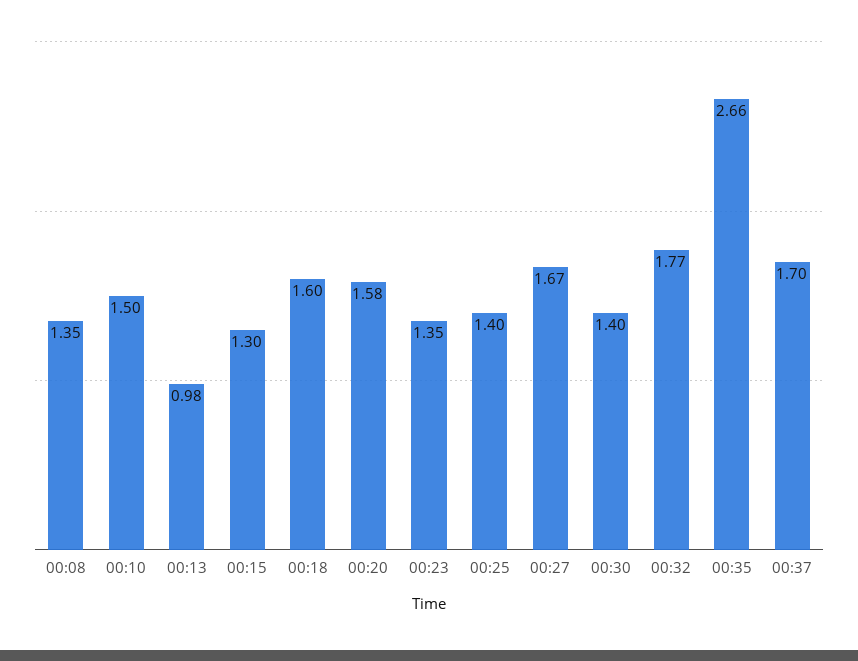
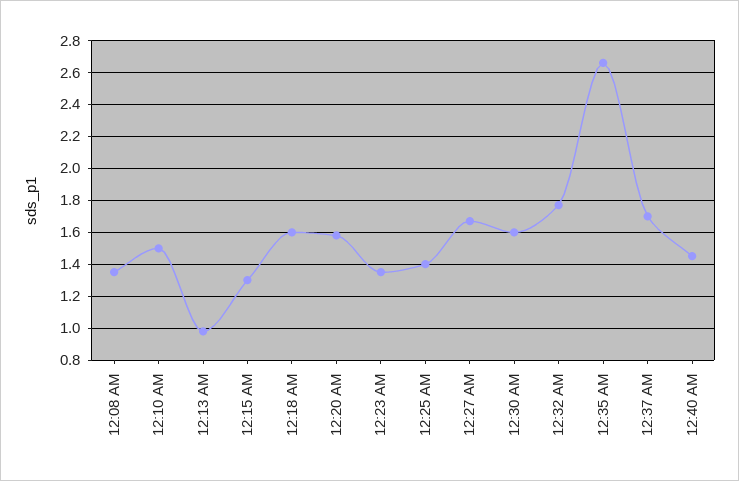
00:30: 1.4 -> 1.6
12:40 AM: none -> 1.45

